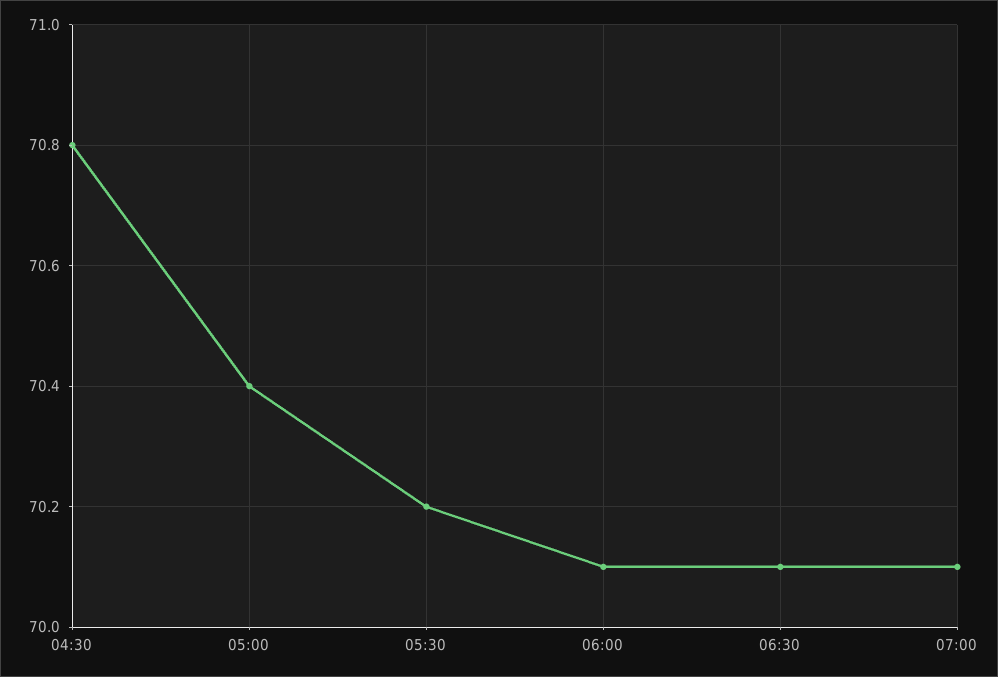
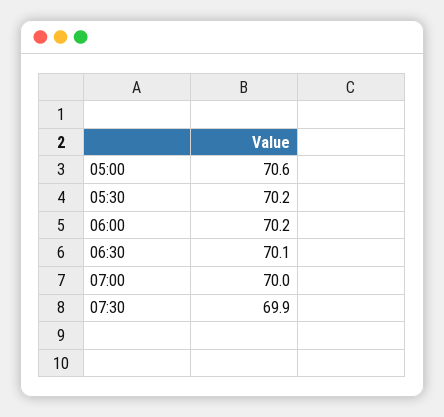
04:30: 70.8 -> none
05:00: 70.4 -> 70.6
06:00: 70.1 -> 70.2
07:00: 70.1 -> 70
07:30: none -> 69.9

